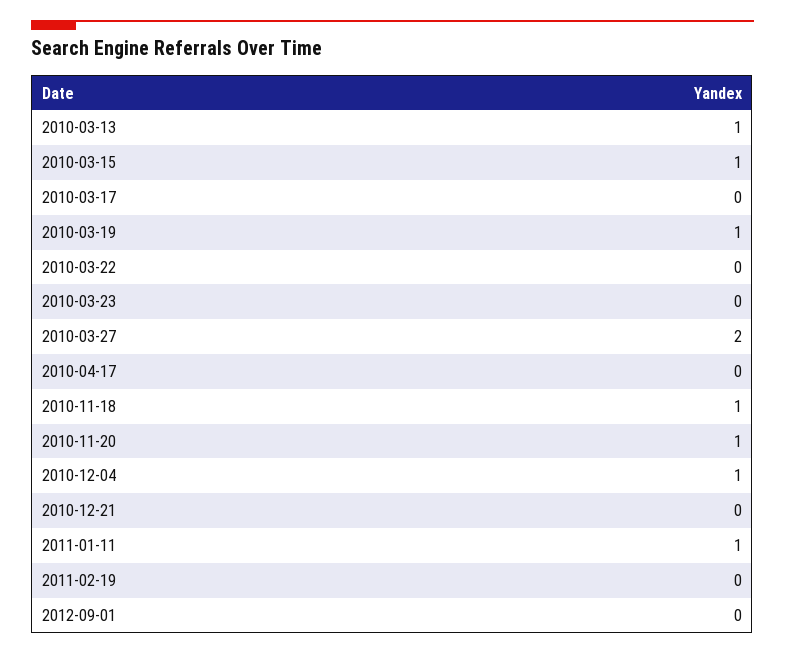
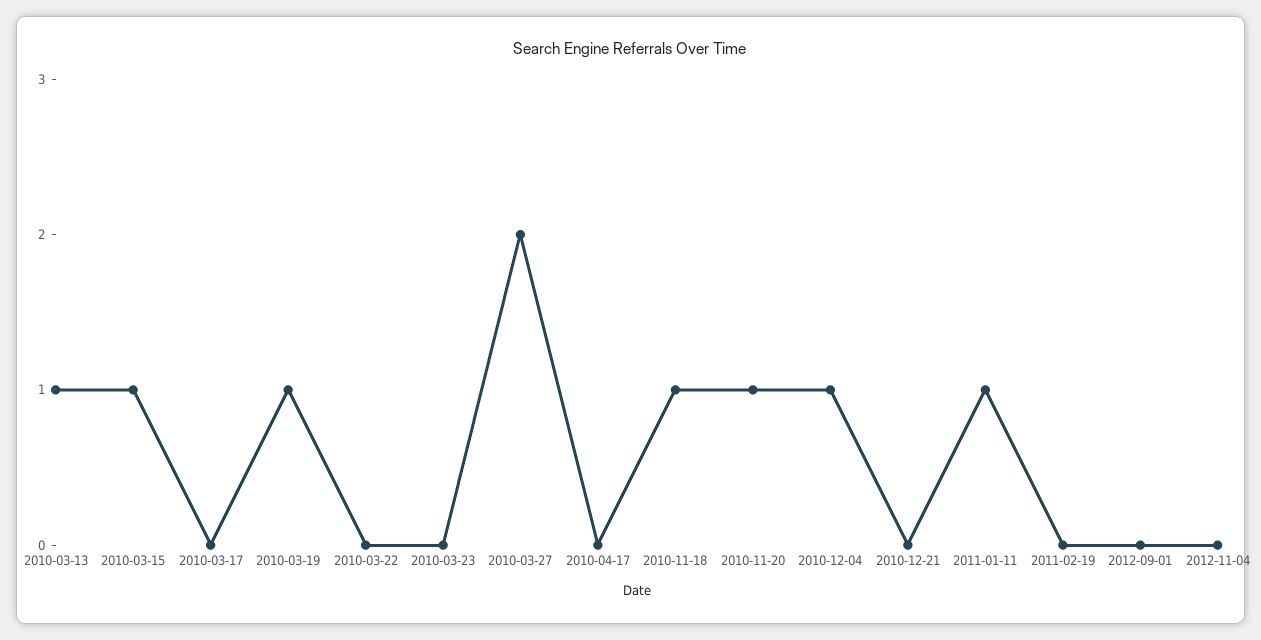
2012-11-04: none -> 0

